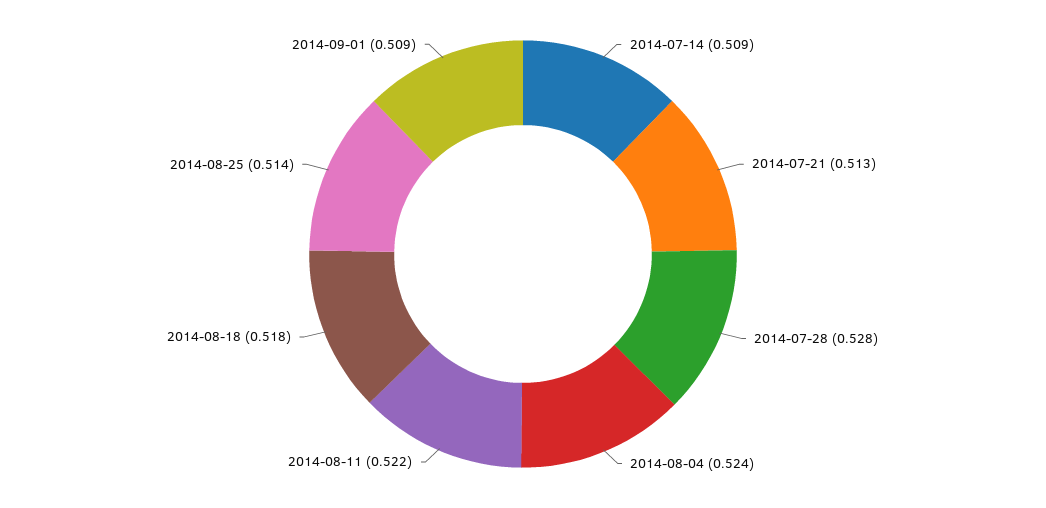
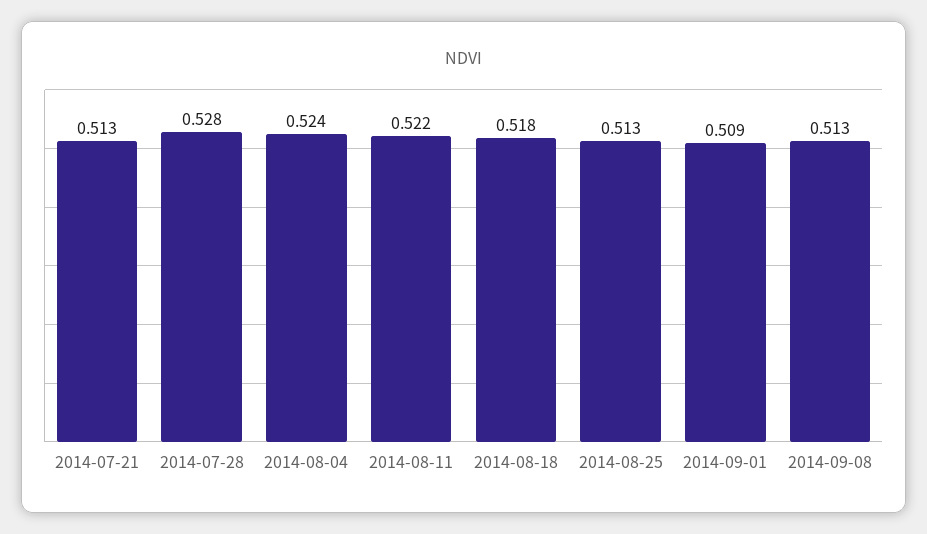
2014-07-14: 0.509 -> none
2014-08-25: 0.514 -> 0.513
2014-09-08: none -> 0.513

